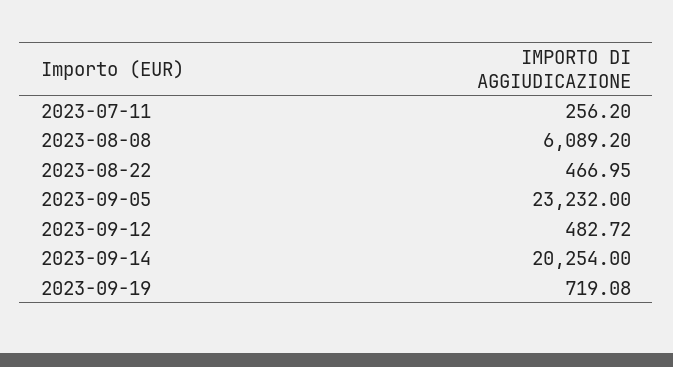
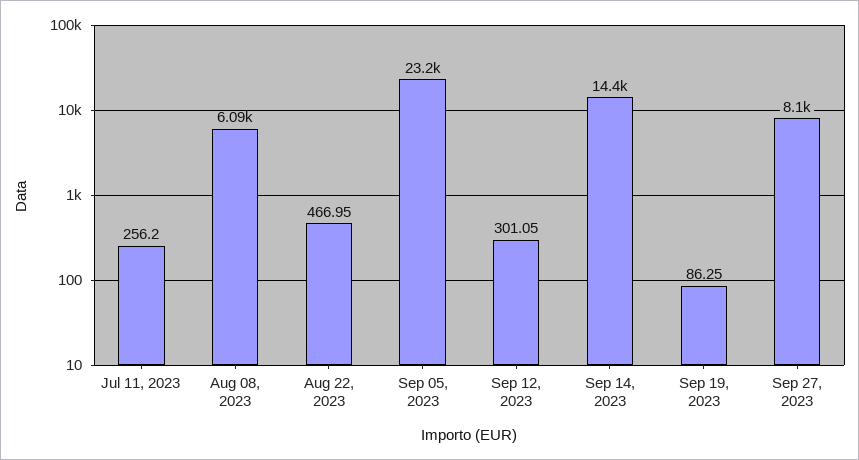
2023-09-12: 482.72 -> 301.05
2023-09-14: 20254 -> 14400
2023-09-19: 719.08 -> 86.25
Sep 27, 2023: none -> 8100

